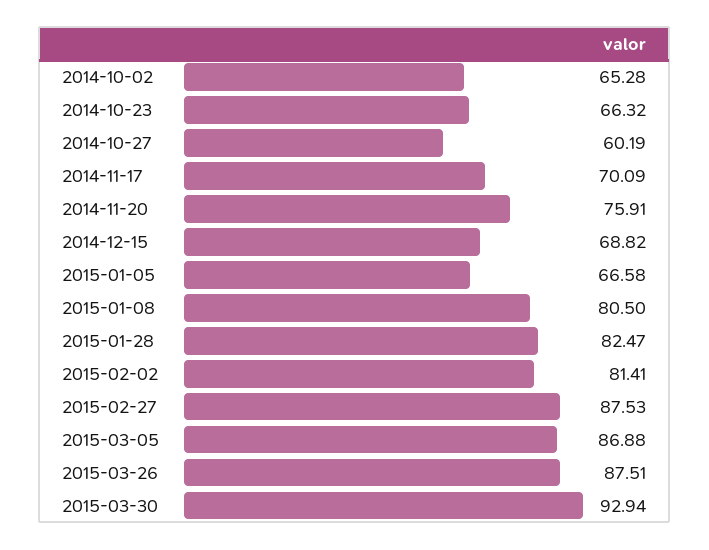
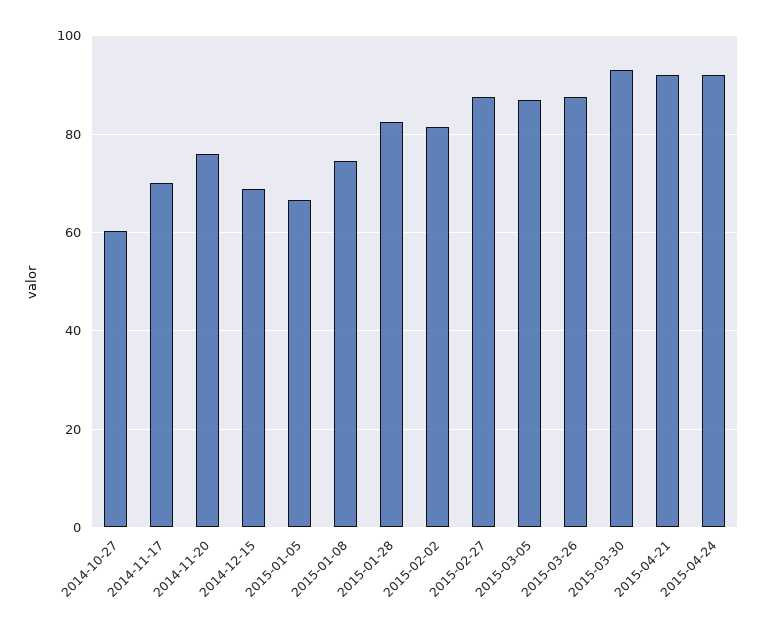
2014-10-02: 65.28 -> none
2014-10-23: 66.32 -> none
2015-01-08: 80.5 -> 74
2015-04-21: none -> 92
2015-04-24: none -> 92

